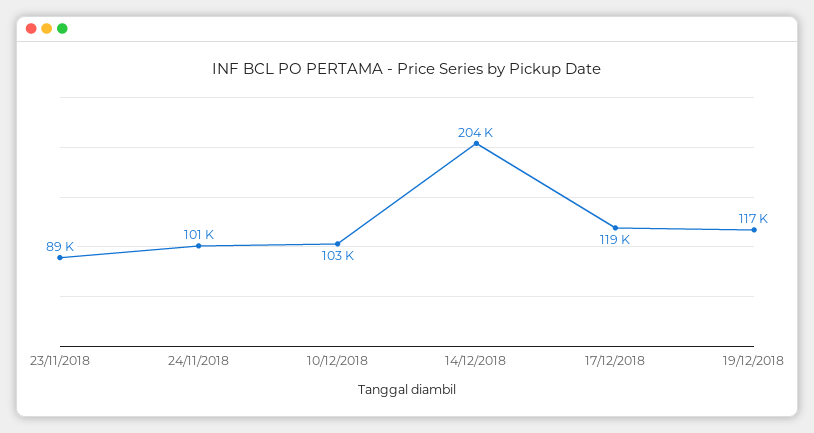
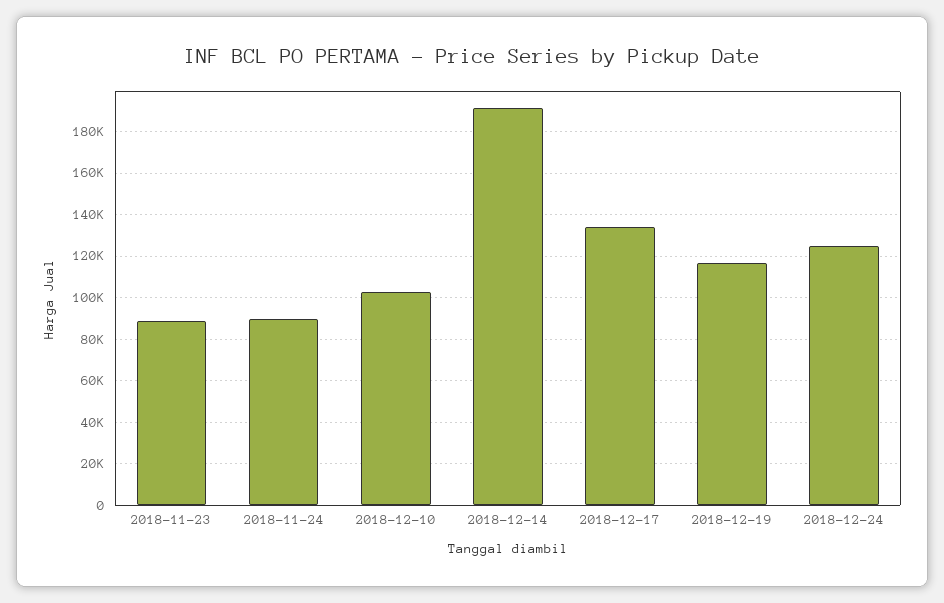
24/11/2018: 101000 -> 90000
14/12/2018: 204000 -> 190000
17/12/2018: 119000 -> 135000
2018-12-24: none -> 125000

